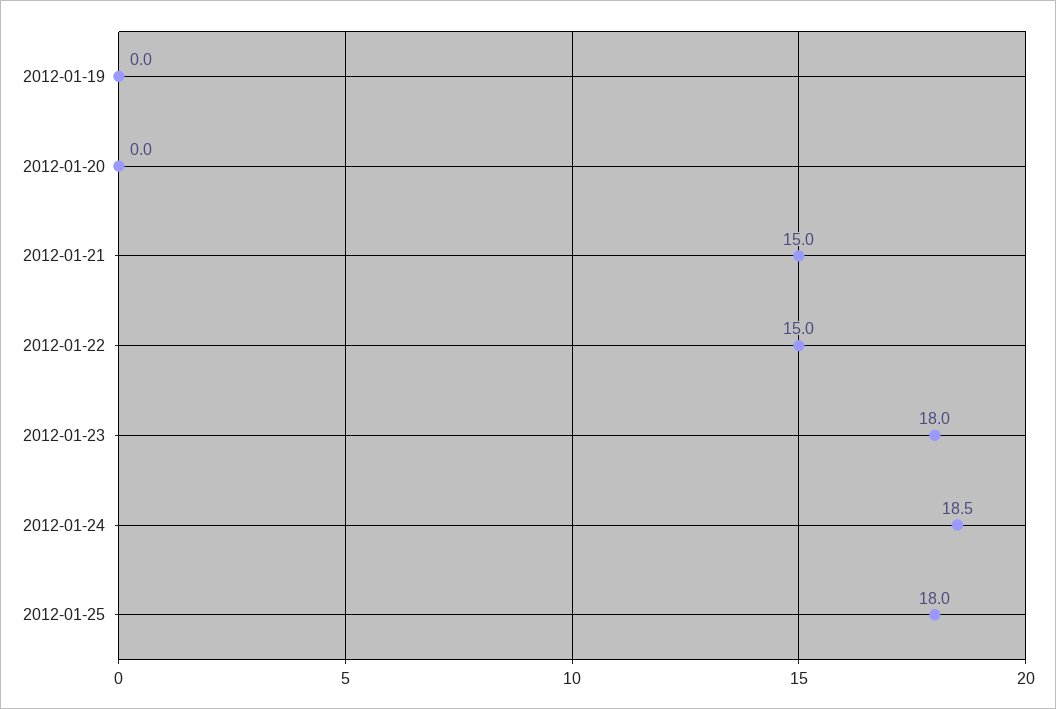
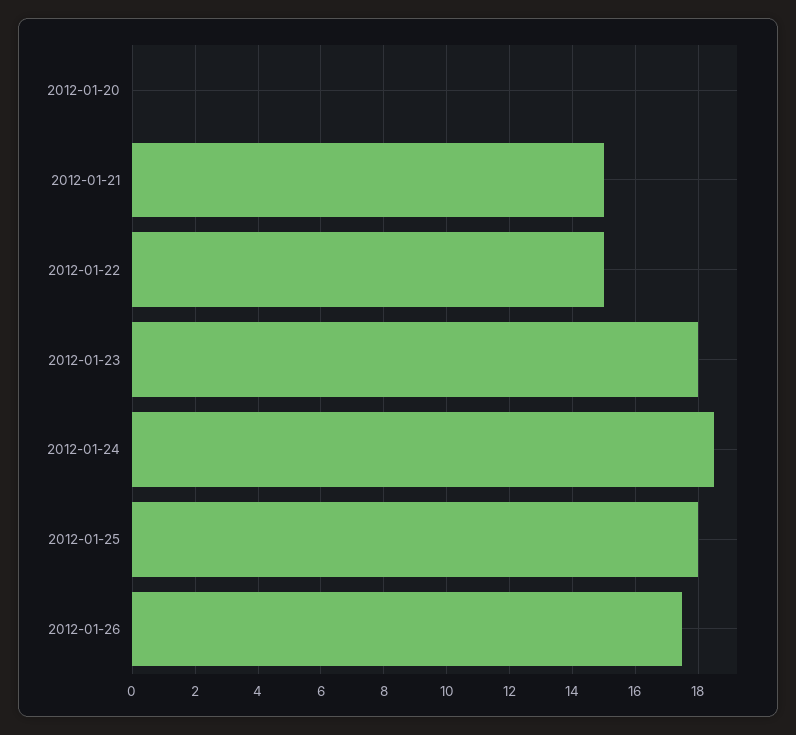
2012-01-19: 0 -> none
2012-01-26: none -> 17.5

